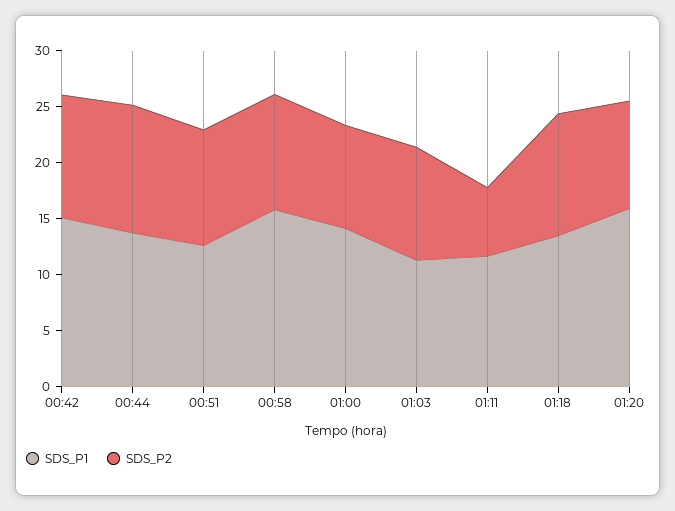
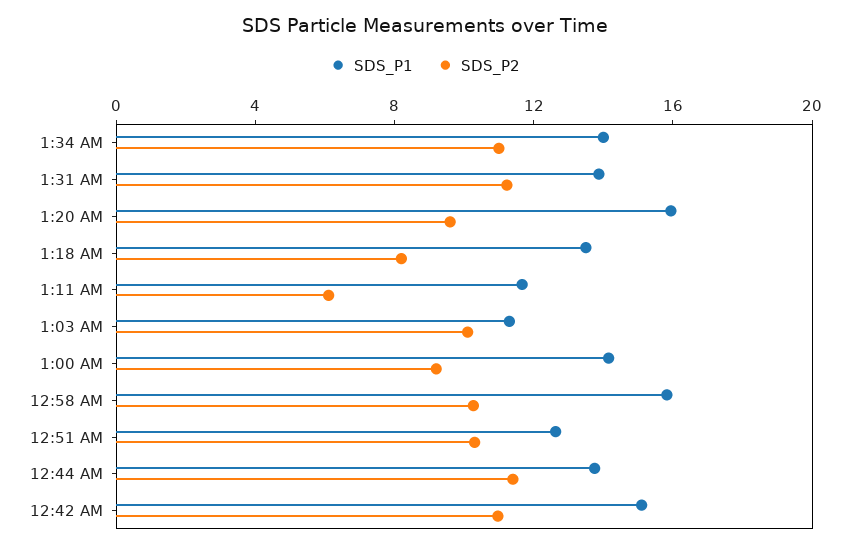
SDS_P2, 01:18: 11 -> 8
SDS_P1, 1:34 AM: none -> 14
SDS_P2, 1:34 AM: none -> 11
SDS_P1, 1:31 AM: none -> 14
SDS_P2, 1:31 AM: none -> 11

